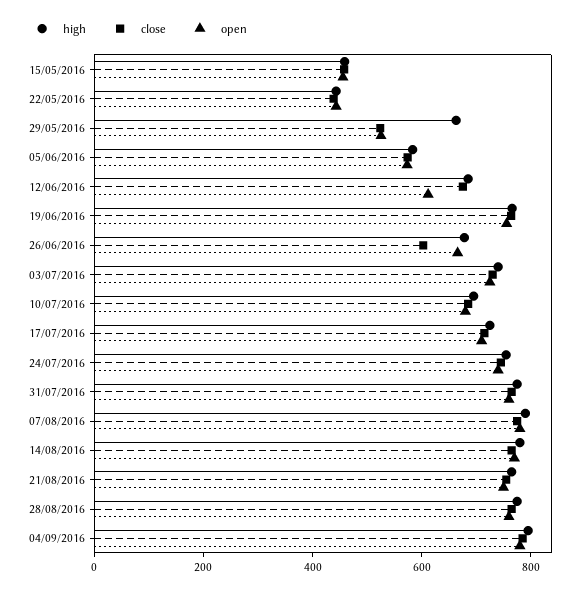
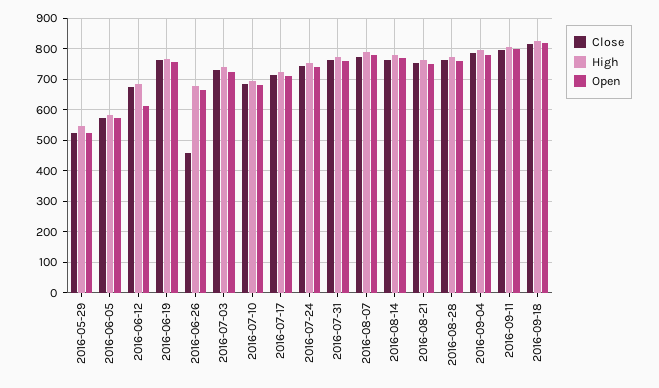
high, 15/05/2016: 450 -> none
close, 15/05/2016: 450 -> none
open, 15/05/2016: 450 -> none
high, 22/05/2016: 450 -> none
close, 22/05/2016: 450 -> none
open, 22/05/2016: 450 -> none
high, 29/05/2016: 650 -> 540
close, 26/06/2016: 600 -> 460
close, 2016-09-11: none -> 800
high, 2016-09-11: none -> 800
open, 2016-09-11: none -> 800
close, 2016-09-18: none -> 820
high, 2016-09-18: none -> 820
open, 2016-09-18: none -> 820

